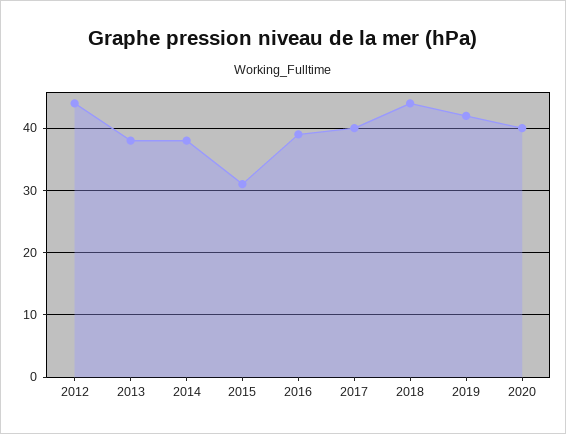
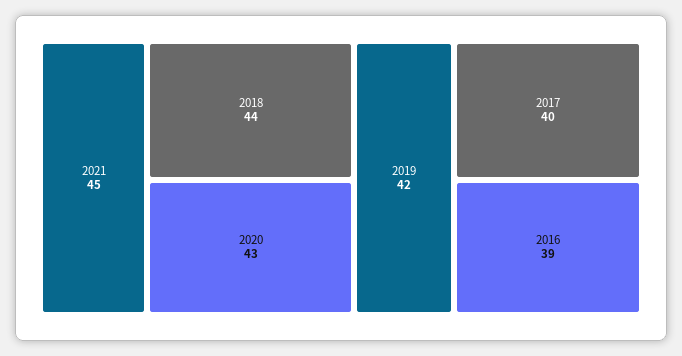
2012: 44 -> none
2013: 38 -> none
2014: 38 -> none
2015: 31 -> none
2020: 40 -> 43
2021: none -> 45

